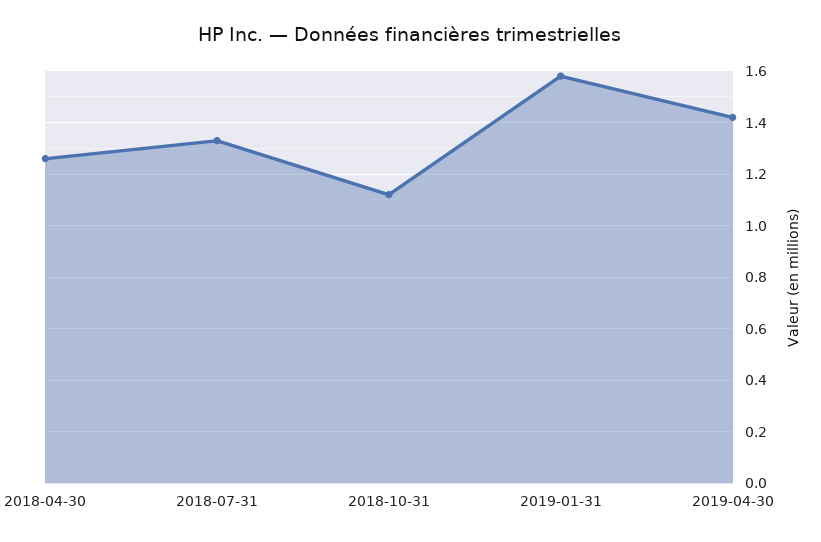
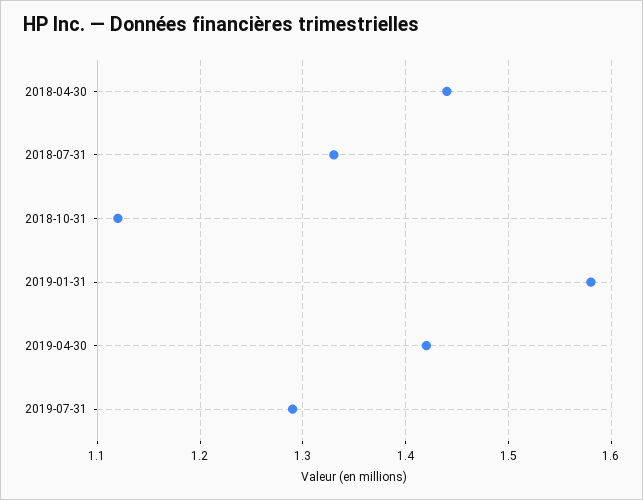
2018-04-30: 1.25 -> 1.44
2019-07-31: none -> 1.29

